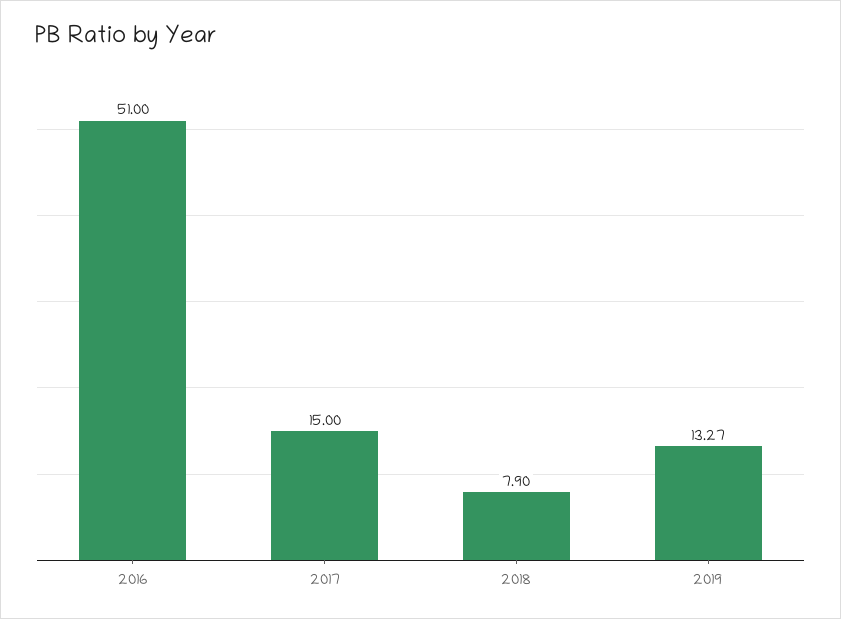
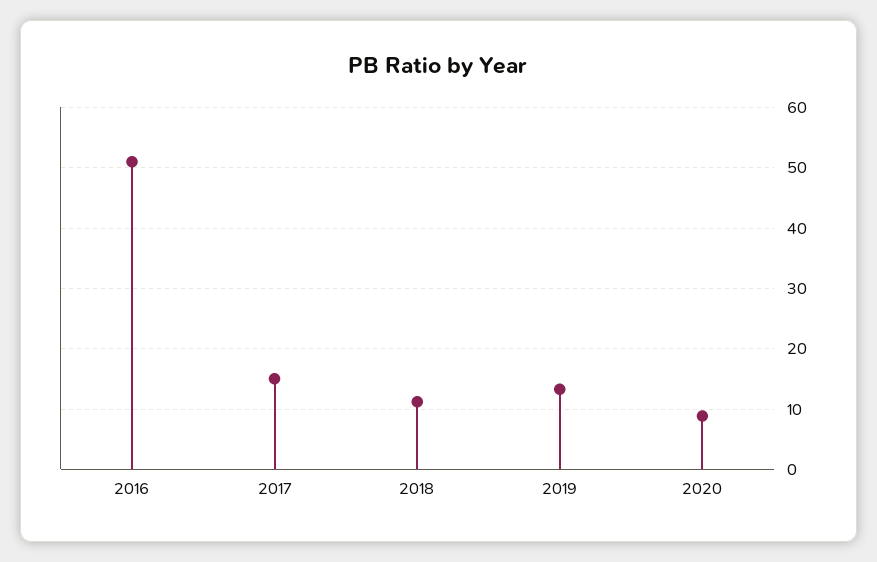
2018: 7.9 -> 11
2020: none -> 9

